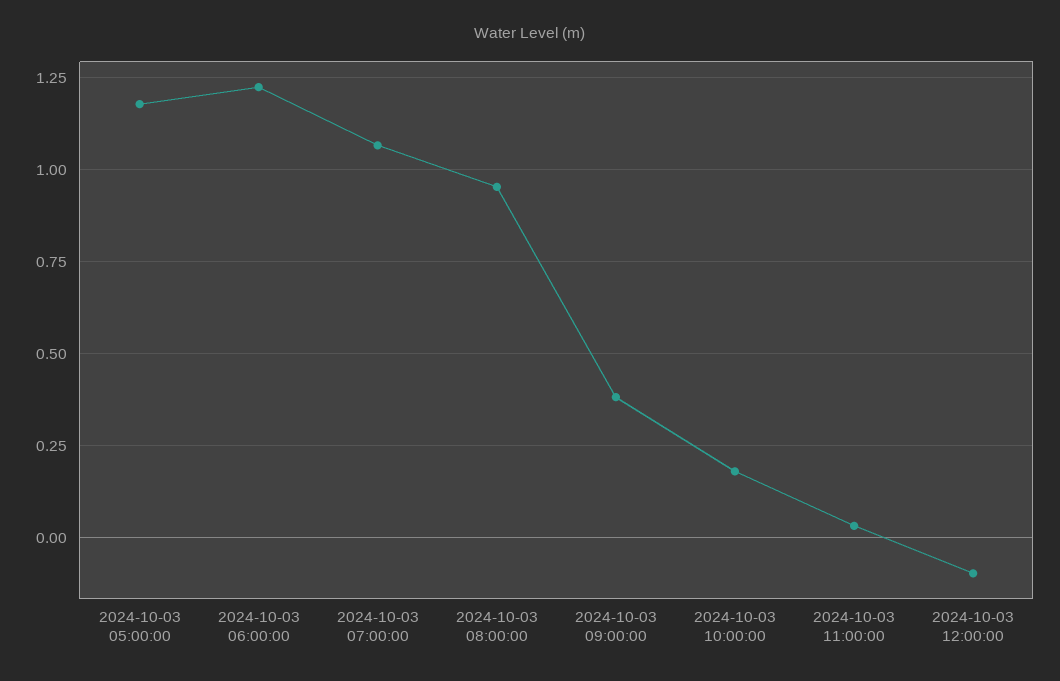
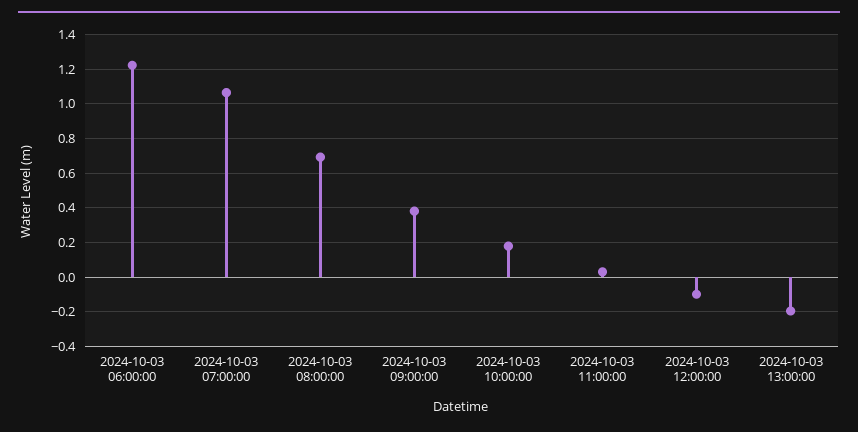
2024-10-03 05:00:00: 1.175 -> none
2024-10-03 08:00:00: 0.95 -> 0.7
2024-10-03 13:00:00: none -> -0.2

